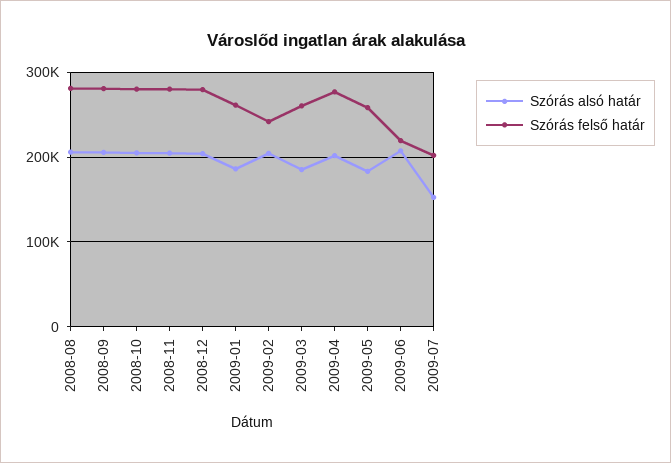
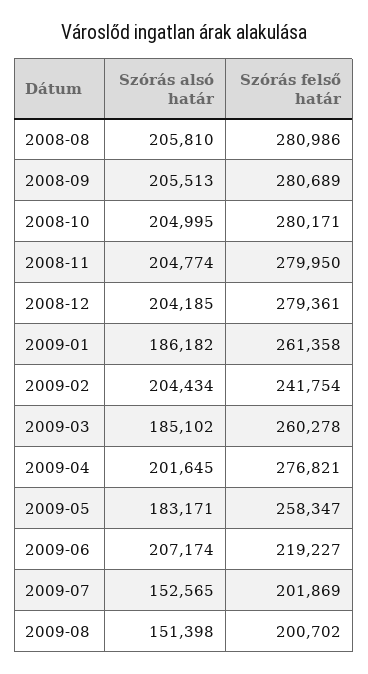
Szórás alsó határ, 2009-08: none -> 151398
Szórás felső határ, 2009-08: none -> 200702

